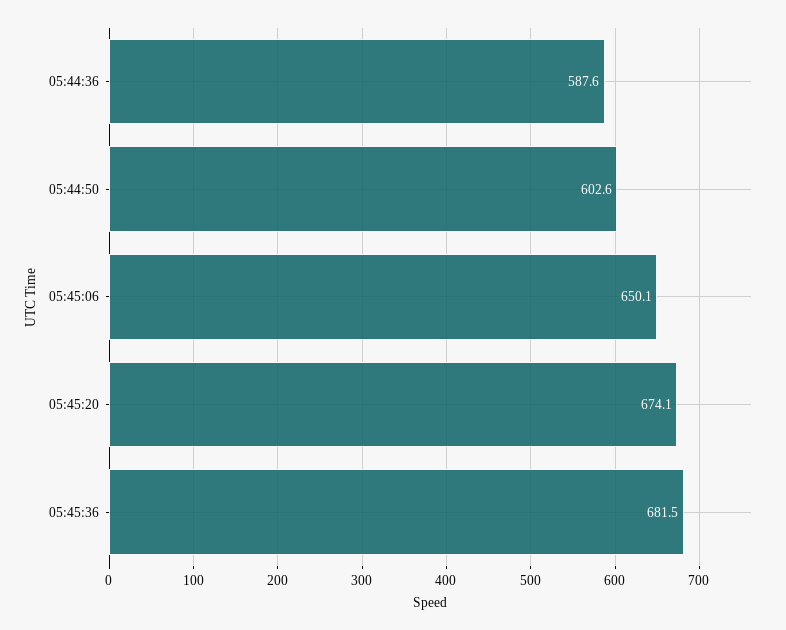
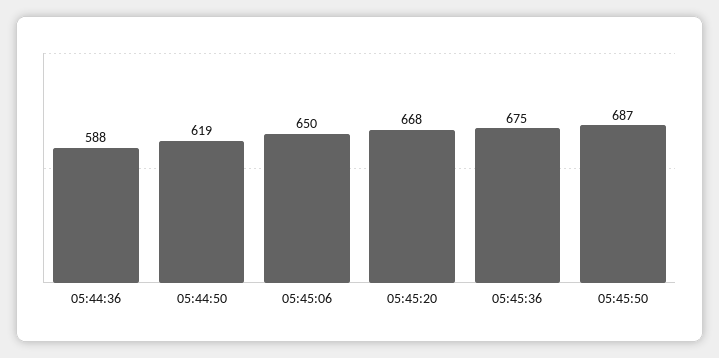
05:44:50: 602.6 -> 619
05:45:20: 674.1 -> 668
05:45:36: 681.5 -> 675
05:45:50: none -> 687

